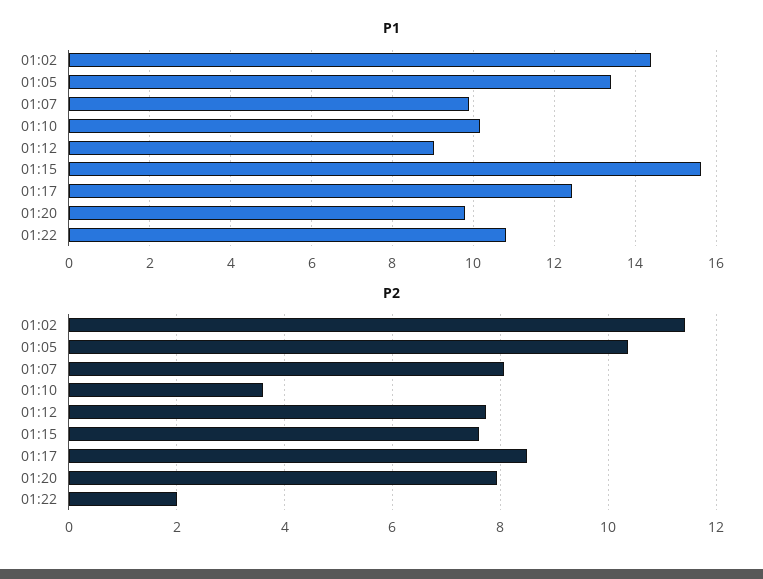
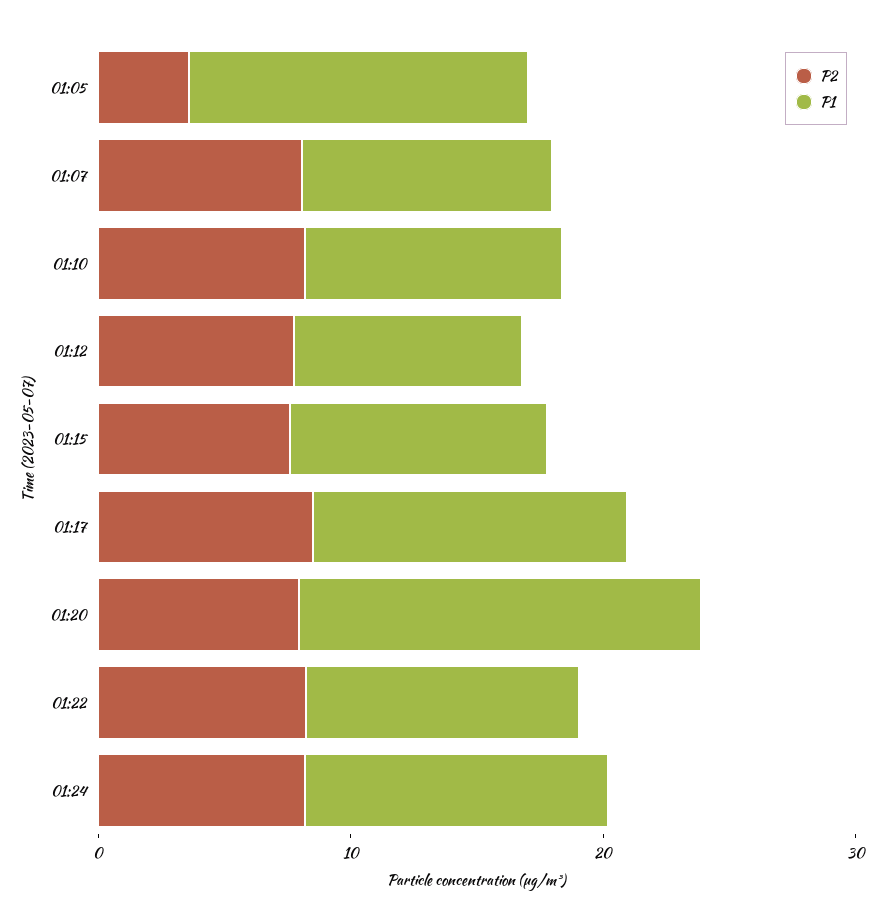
P1, 01:02: 14.4 -> none
P1, 01:15: 15.6 -> 10
P1, 01:20: 9.8 -> 16
P2, 01:02: 11.4 -> none
P2, 01:05: 10.4 -> 4
P2, 01:10: 3.6 -> 8
P2, 01:22: 2 -> 8
P2, 01:24: none -> 8
P1, 01:24: none -> 12

